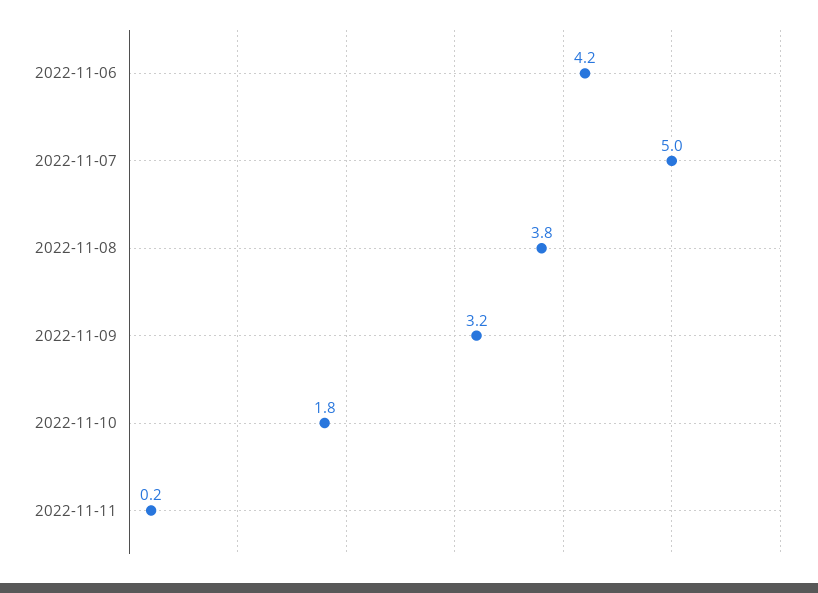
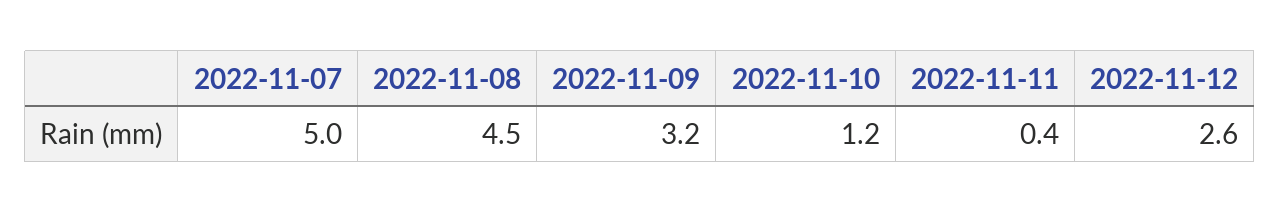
2022-11-06: 4.2 -> none
2022-11-08: 3.8 -> 4.5
2022-11-10: 1.8 -> 1.2
2022-11-11: 0.2 -> 0.4
2022-11-12: none -> 2.6

